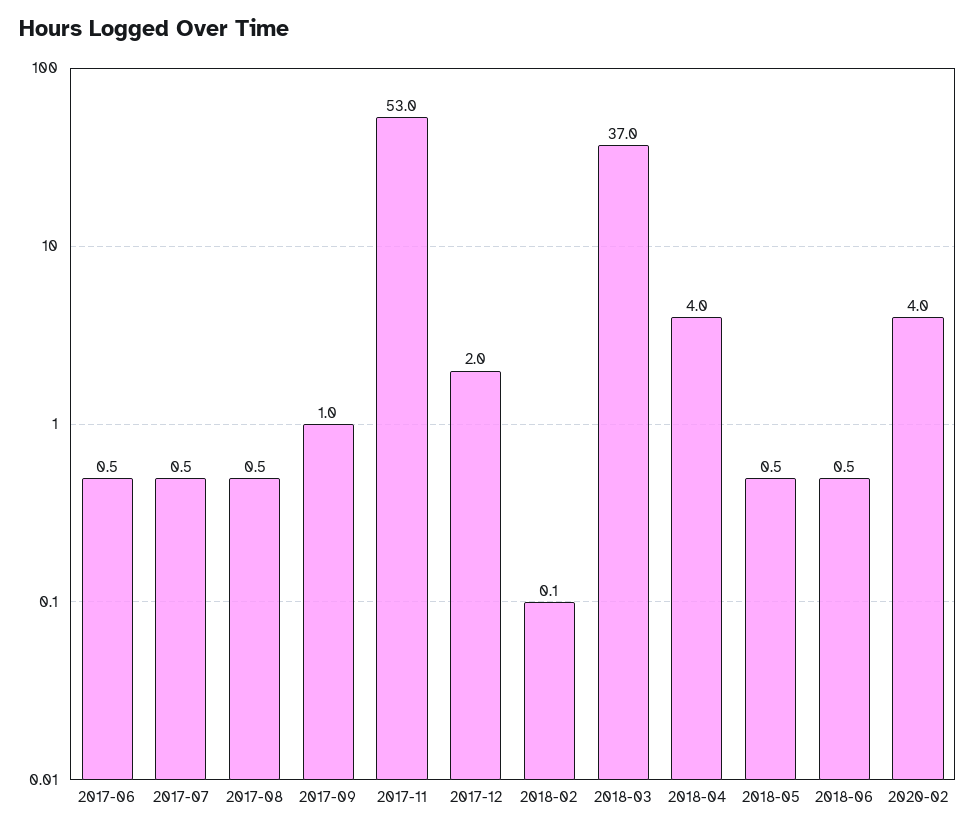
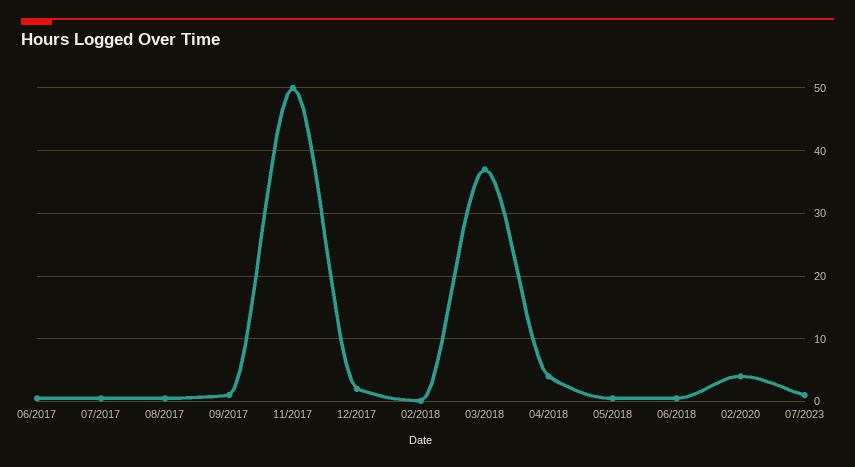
2017-11: 53 -> 50
07/2023: none -> 1

